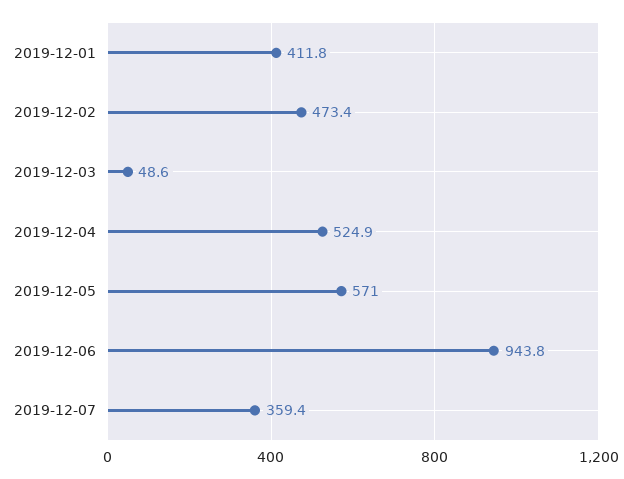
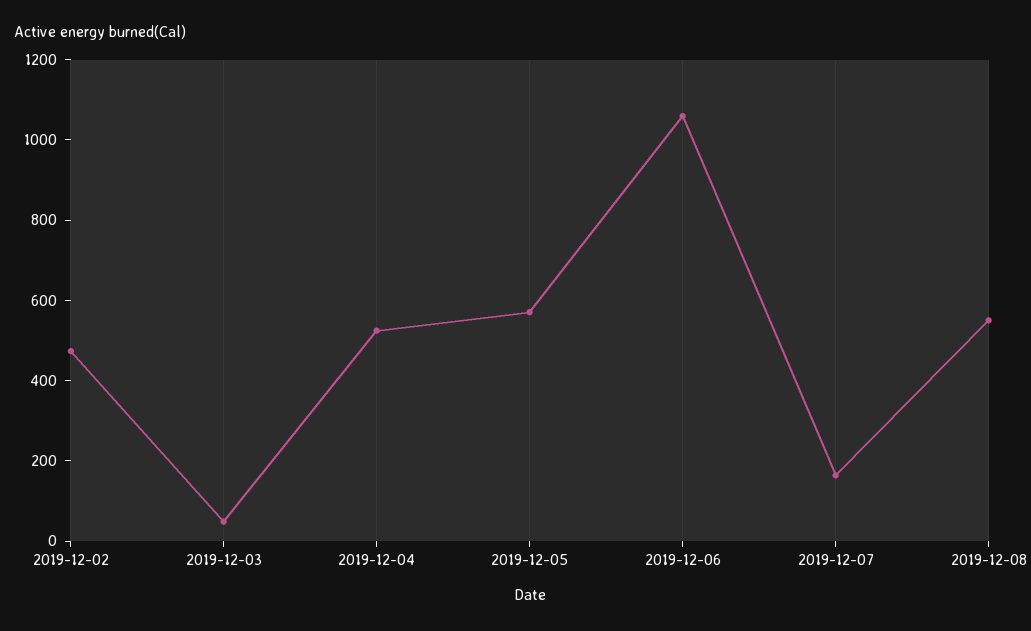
2019-12-01: 411.8 -> none
2019-12-06: 943.8 -> 1050
2019-12-07: 359.4 -> 150
2019-12-08: none -> 550

